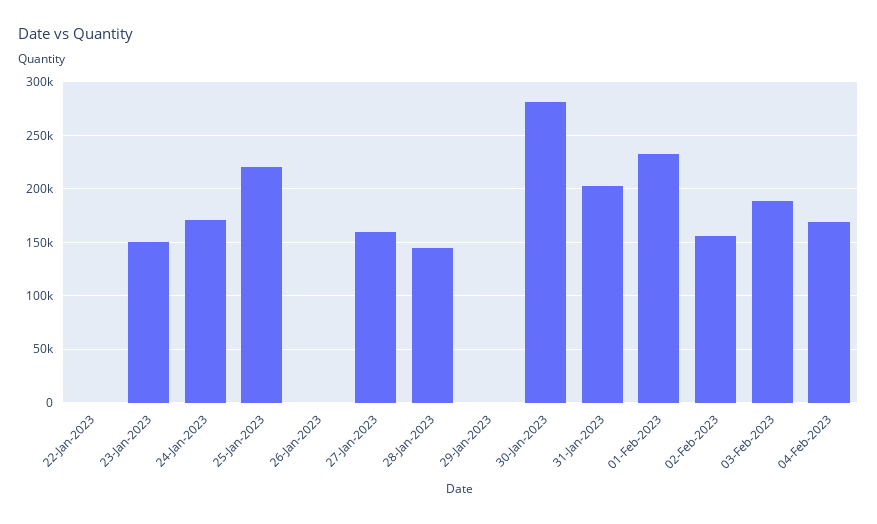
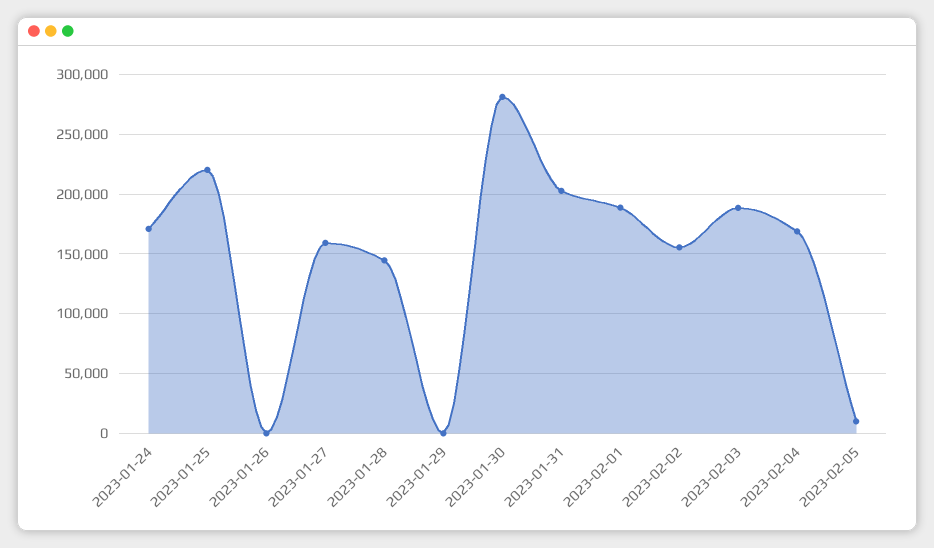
22-Jan-2023: 0 -> none
23-Jan-2023: 150000 -> none
01-Feb-2023: 230000 -> 190000
2023-02-05: none -> 10000

